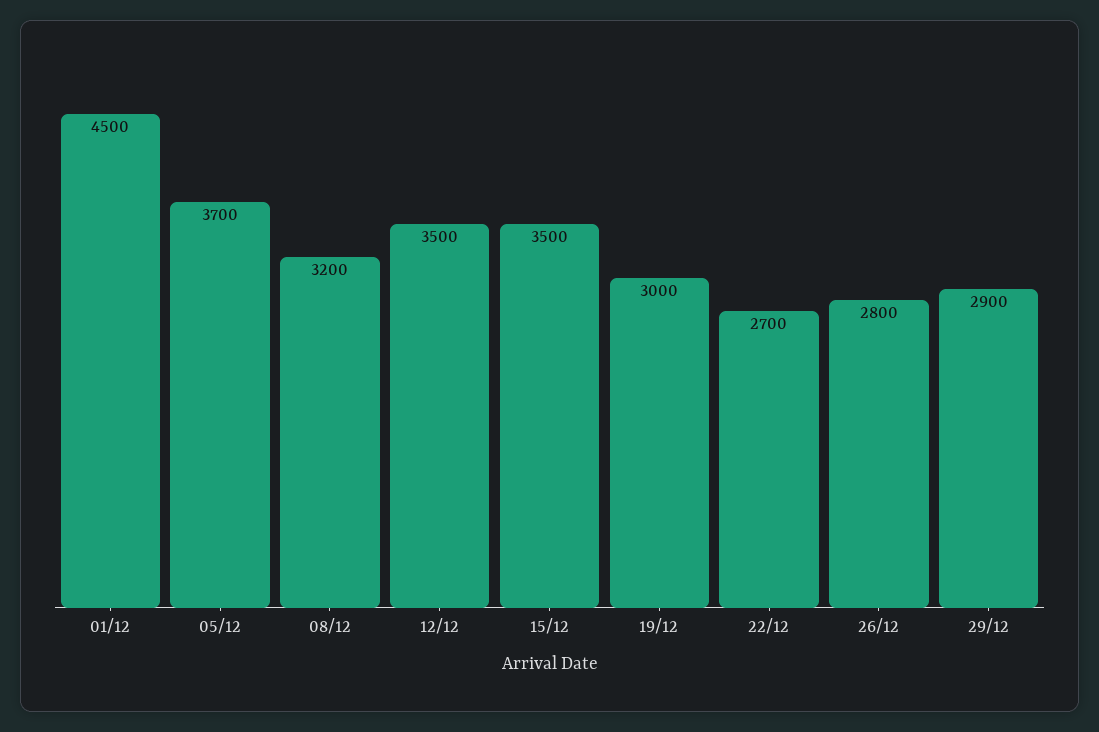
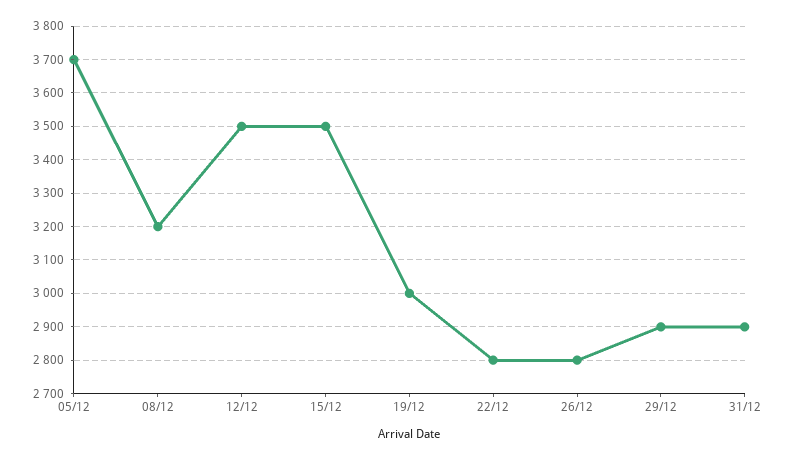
01/12: 4500 -> none
22/12: 2700 -> 2800
31/12: none -> 2900

